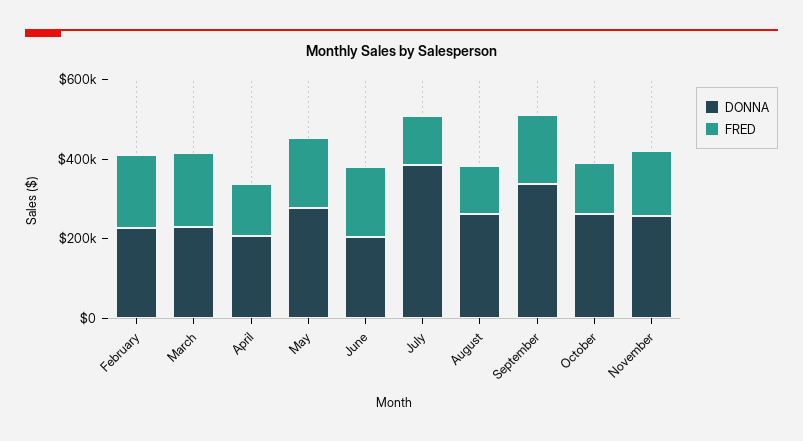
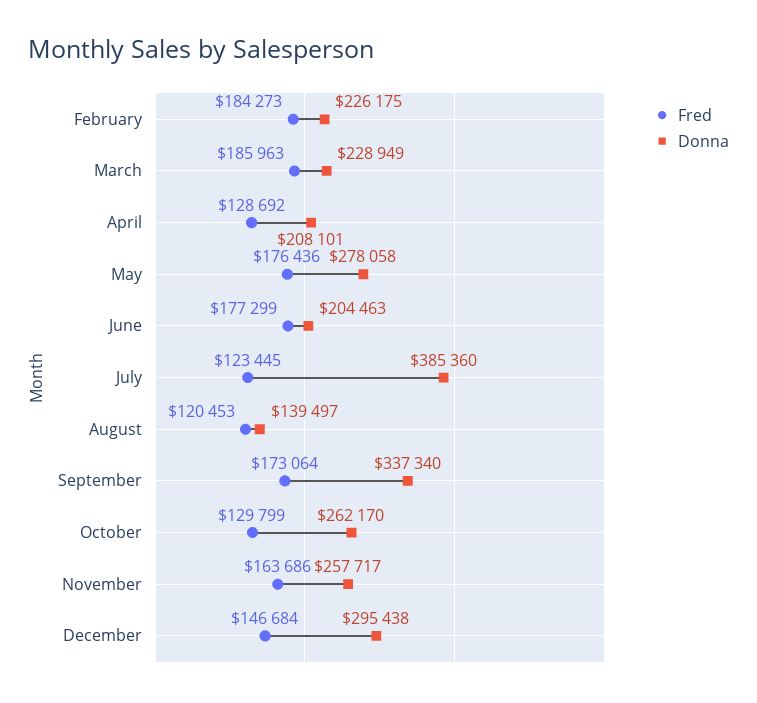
DONNA, August: 250000 -> 139497
FRED, December: none -> 146684
DONNA, December: none -> 295438

